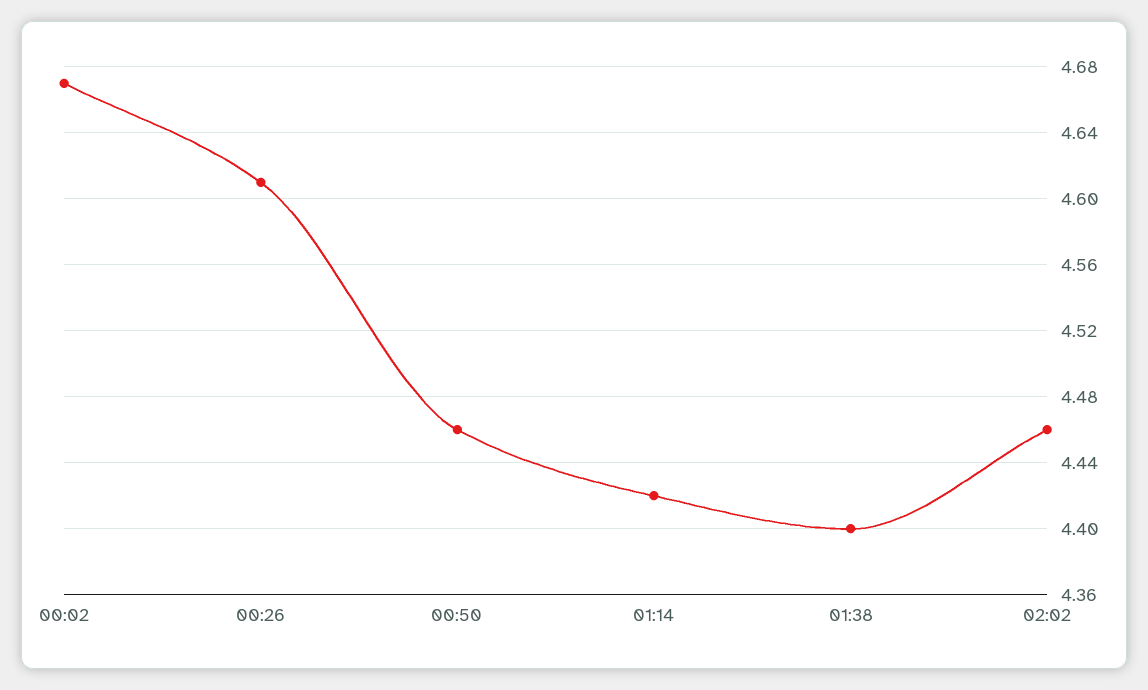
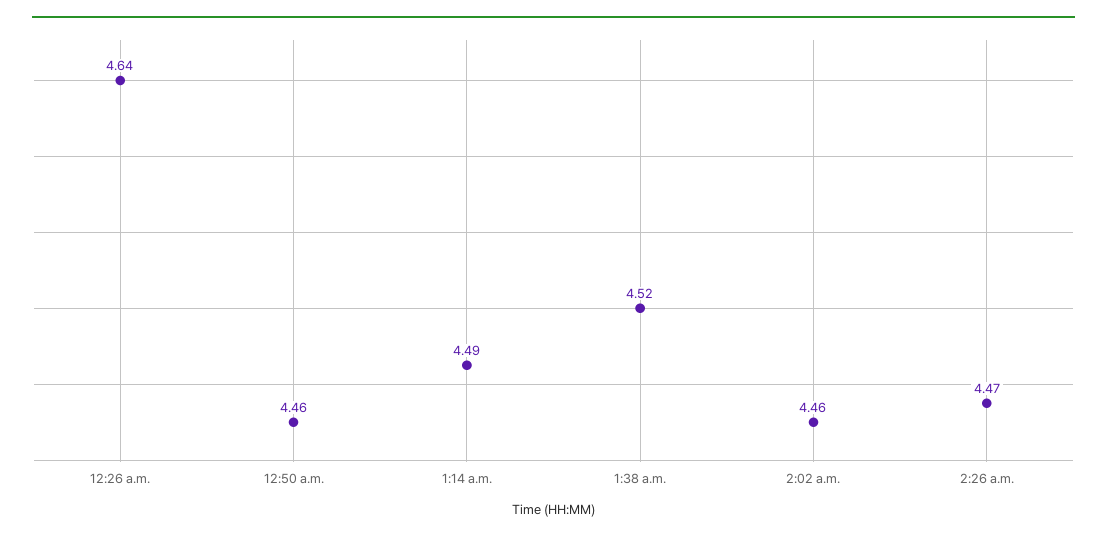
00:02: 4.67 -> none
00:26: 4.61 -> 4.64
01:14: 4.42 -> 4.49
01:38: 4.4 -> 4.52
2:26 a.m.: none -> 4.47

